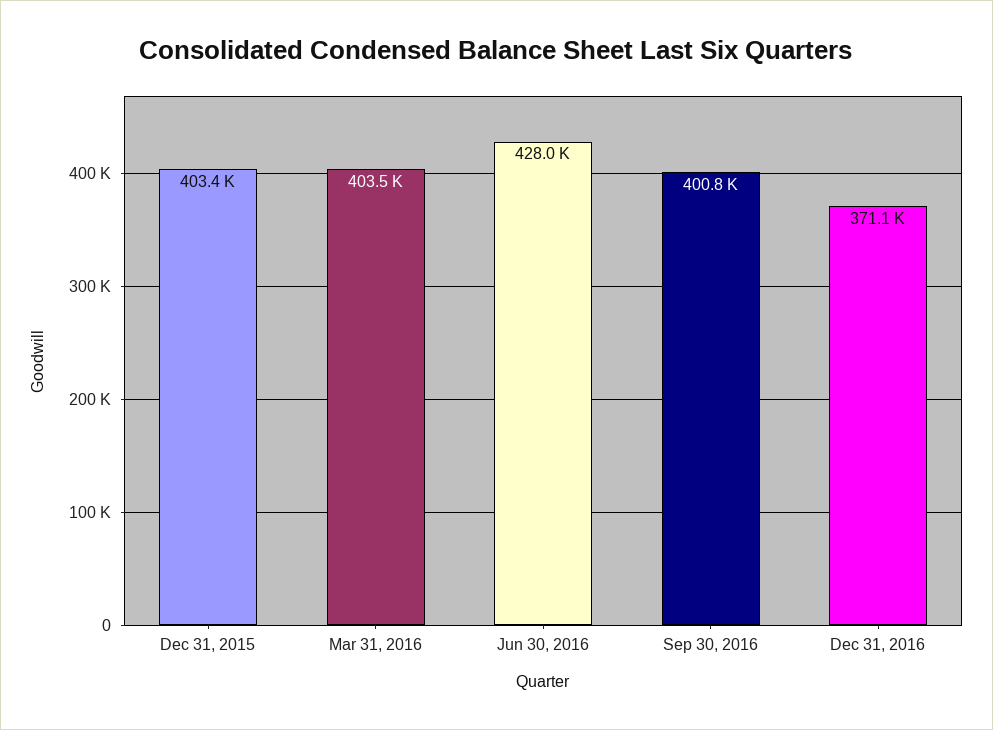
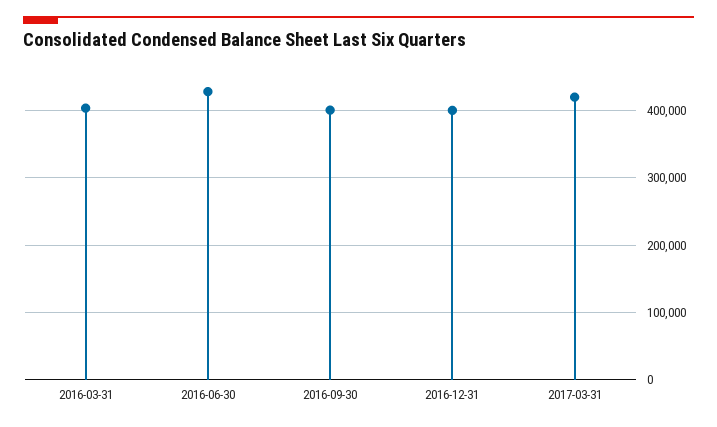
Dec 31, 2015: 403400 -> none
Dec 31, 2016: 371100 -> 400000
2017-03-31: none -> 420000

